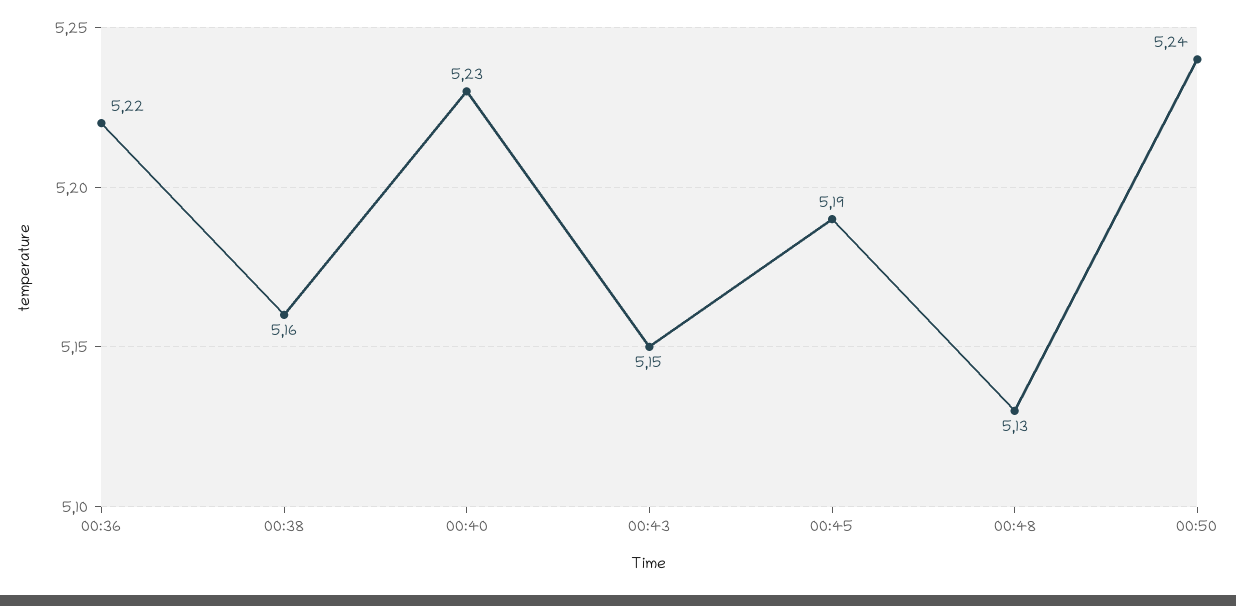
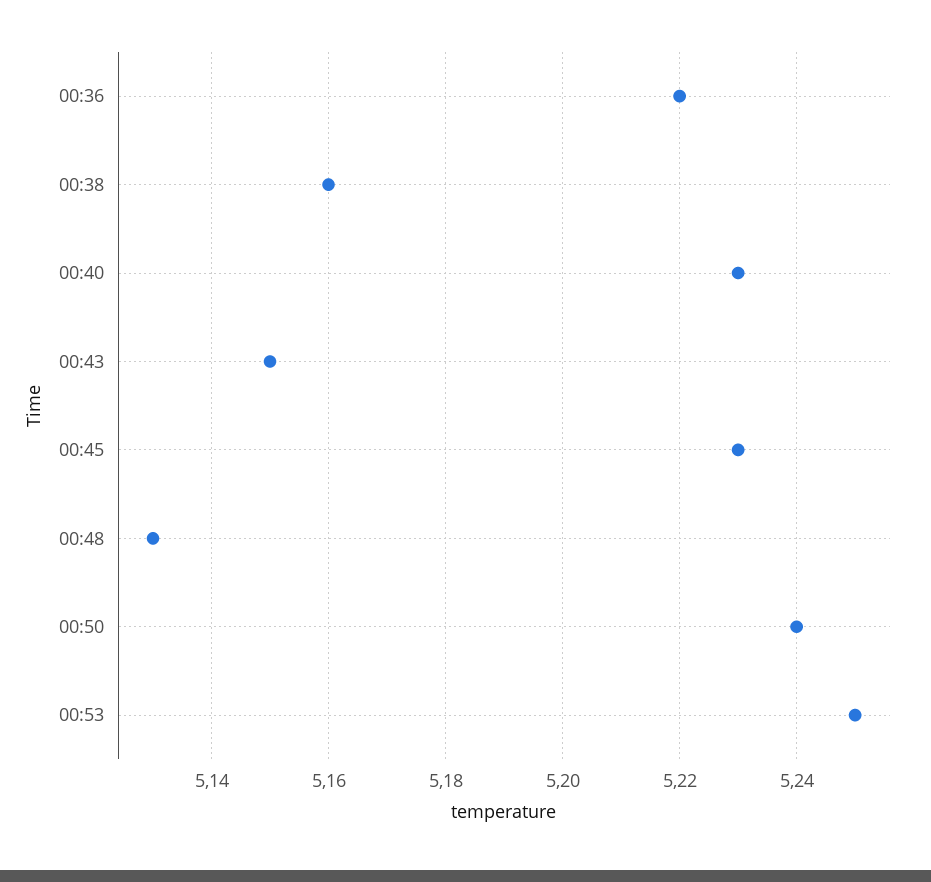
00:45: 5.19 -> 5.23
00:53: none -> 5.25

